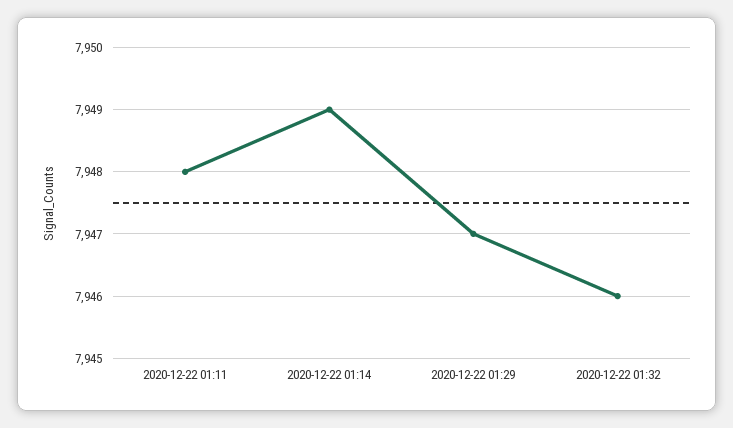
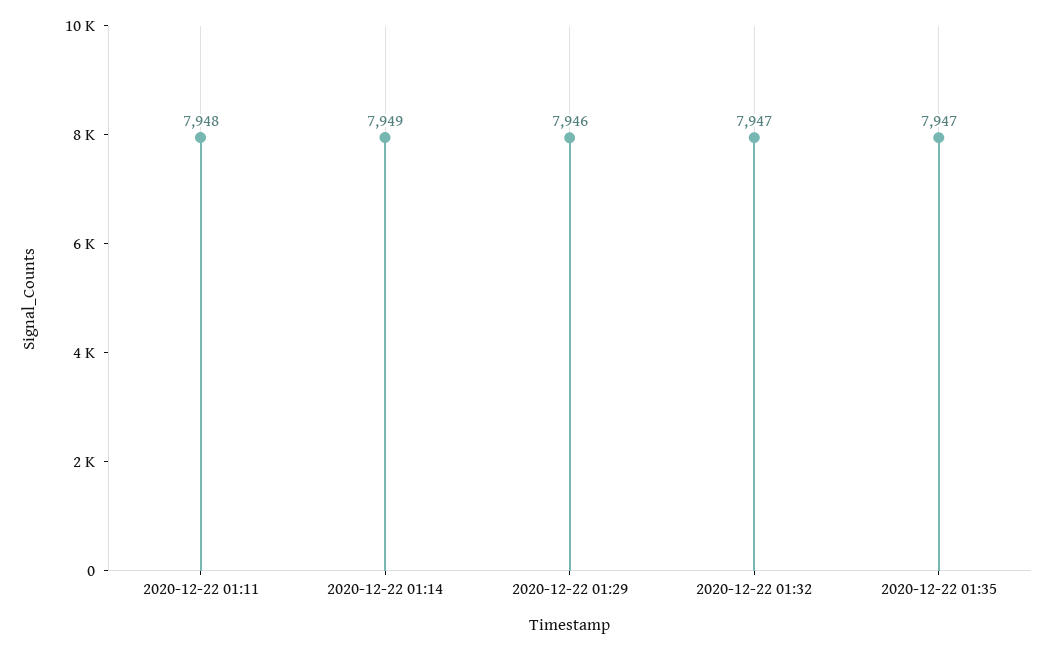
2020-12-22 01:29: 7947 -> 7946
2020-12-22 01:32: 7946 -> 7947
2020-12-22 01:35: none -> 7947

